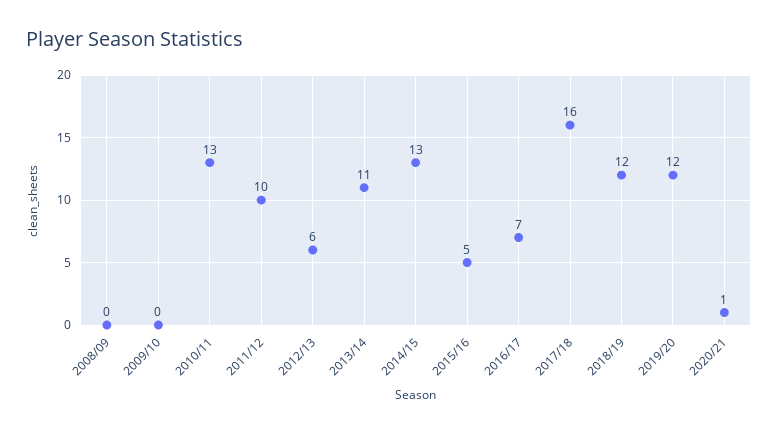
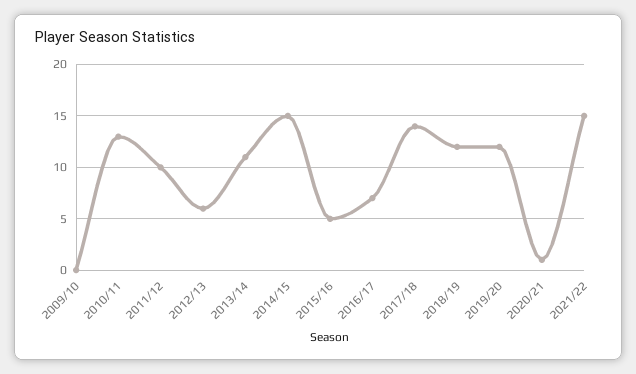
2008/09: 0 -> none
2014/15: 13 -> 15
2017/18: 16 -> 14
2021/22: none -> 15

